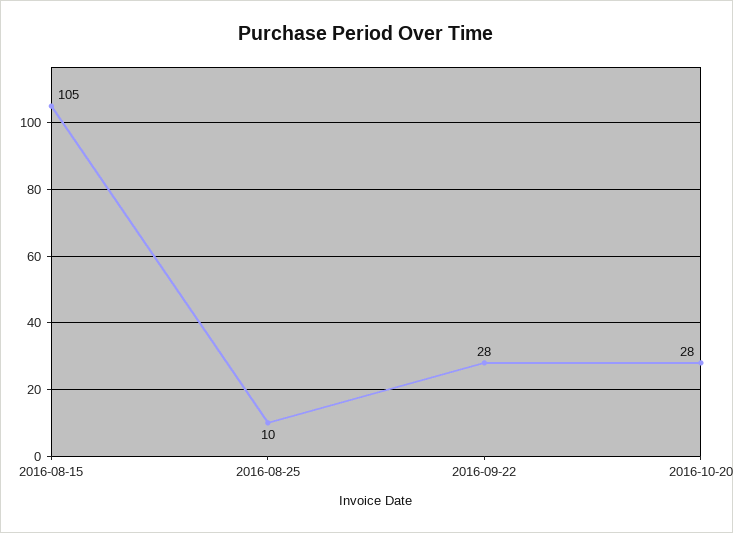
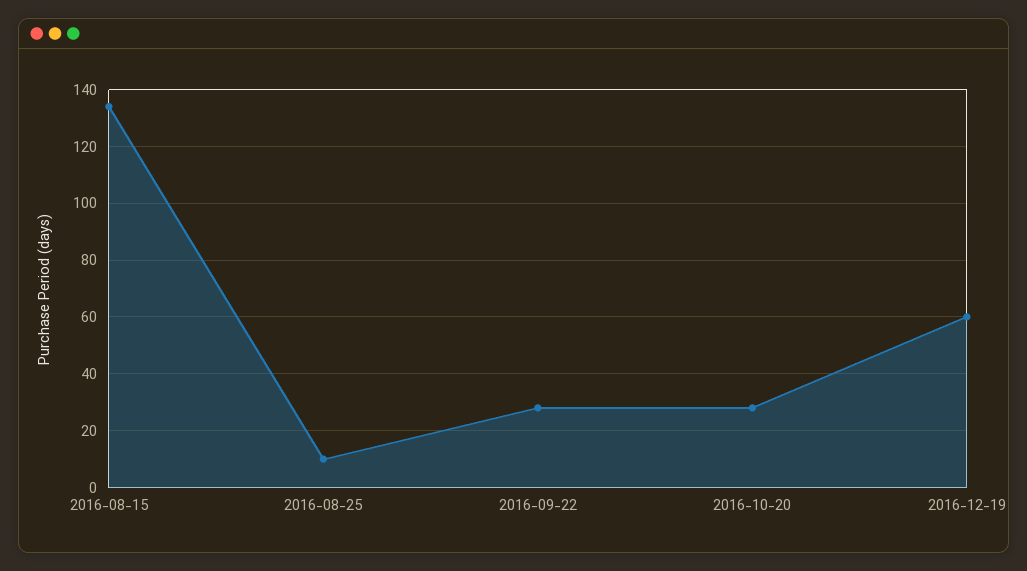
2016-08-15: 105 -> 135
2016-12-19: none -> 60

